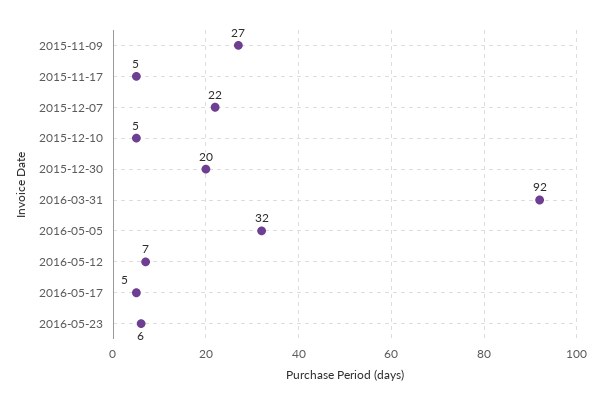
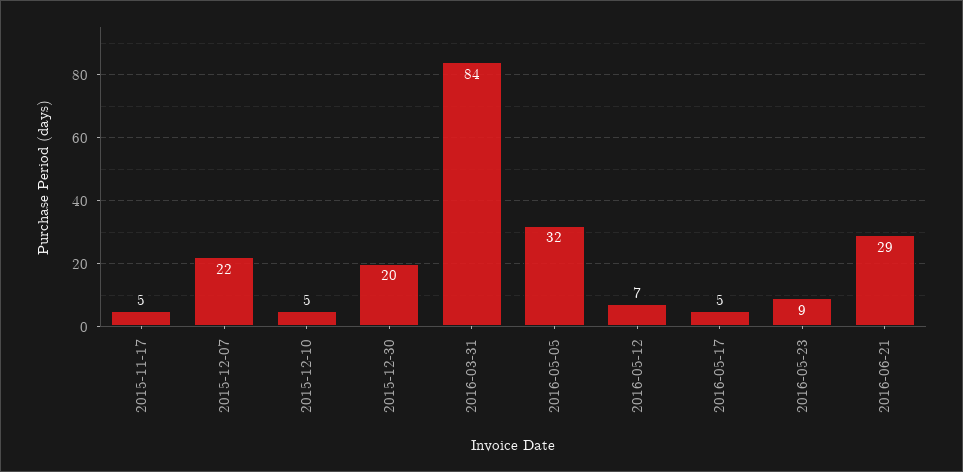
2015-11-09: 27 -> none
2016-03-31: 92 -> 84
2016-05-23: 6 -> 9
2016-06-21: none -> 29

